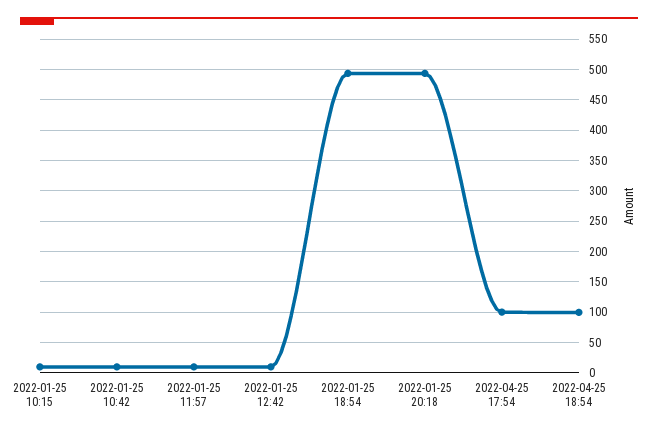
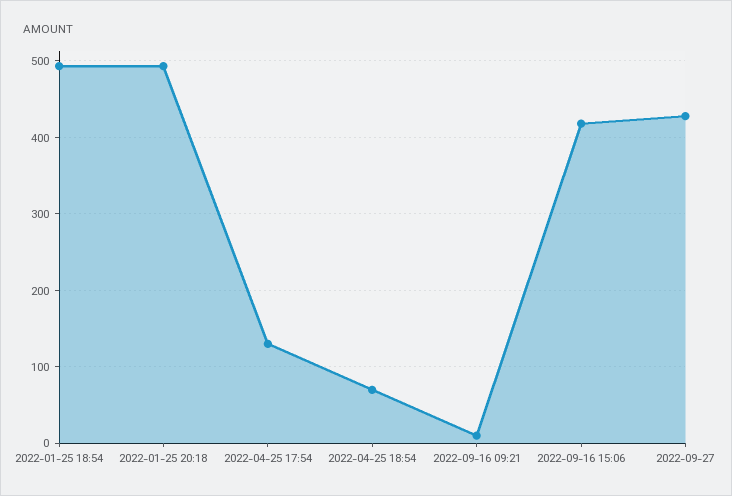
2022-01-25 10:15: 10 -> none
2022-01-25 10:42: 10 -> none
2022-01-25 11:57: 10 -> none
2022-01-25 12:42: 10 -> none
2022-04-25 17:54: 100 -> 130
2022-04-25 18:54: 100 -> 70
2022-09-16 09:21: none -> 10
2022-09-16 15:06: none -> 420
2022-09-27: none -> 430

